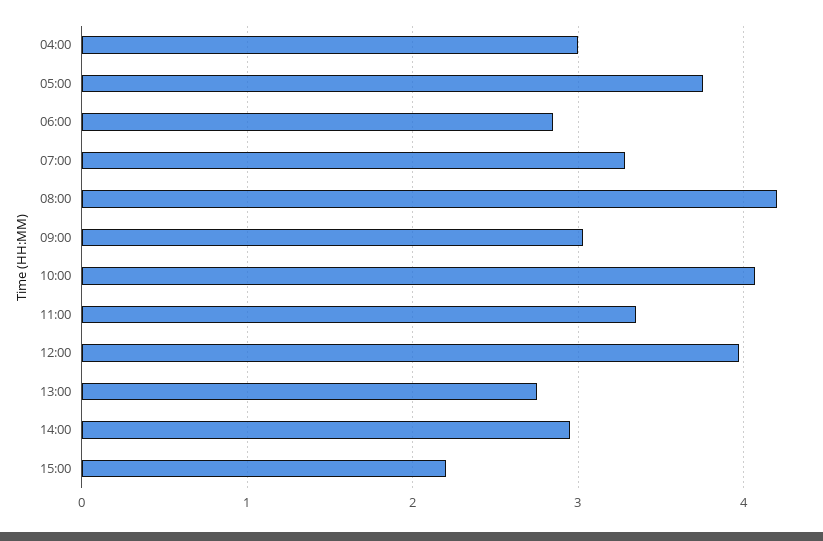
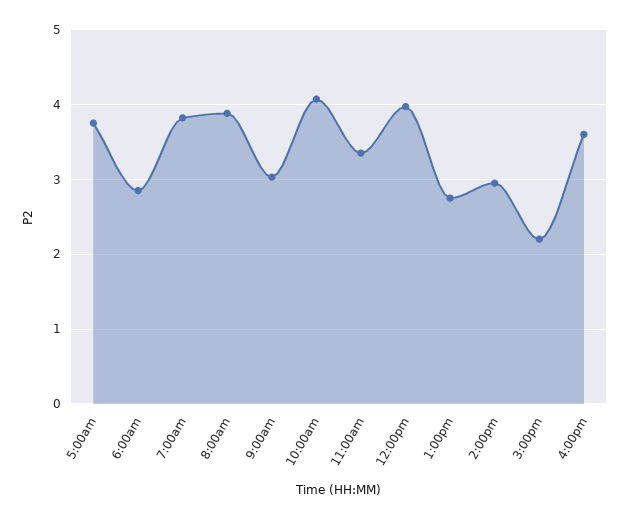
04:00: 3 -> none
07:00: 3.3 -> 3.8
08:00: 4.2 -> 3.9
4:00pm: none -> 3.6

